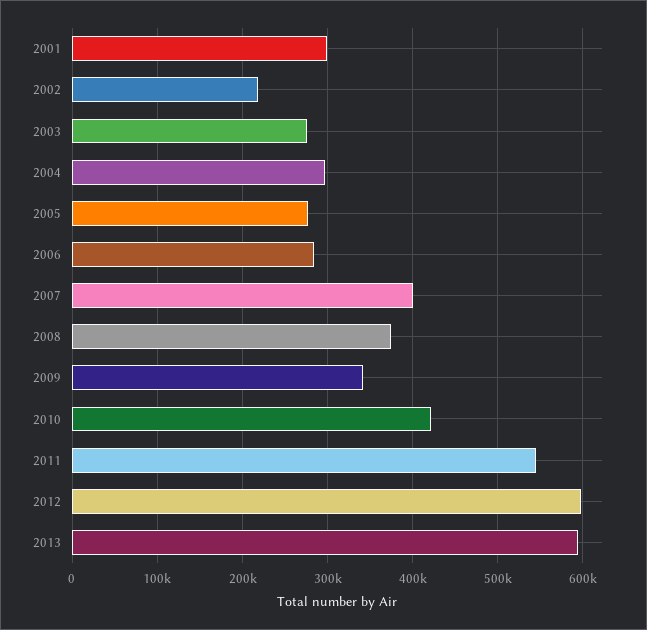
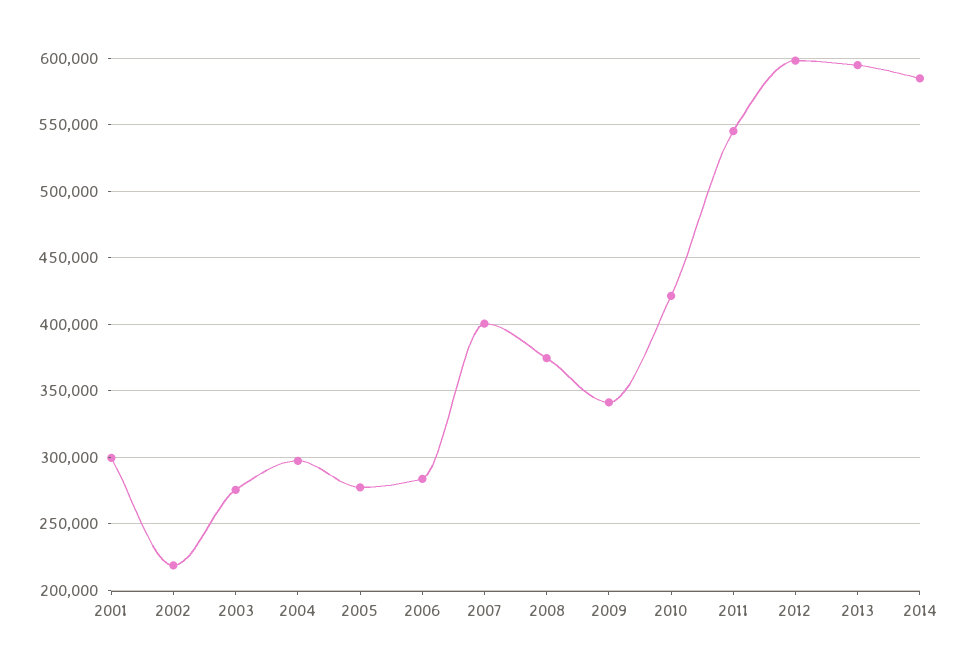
2014: none -> 585000

